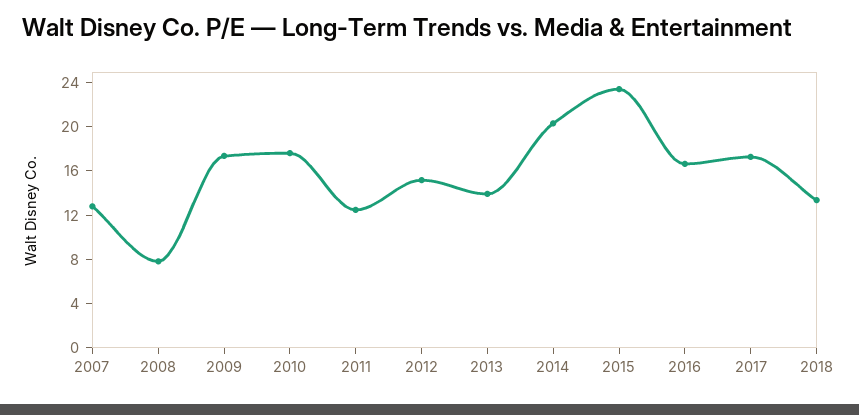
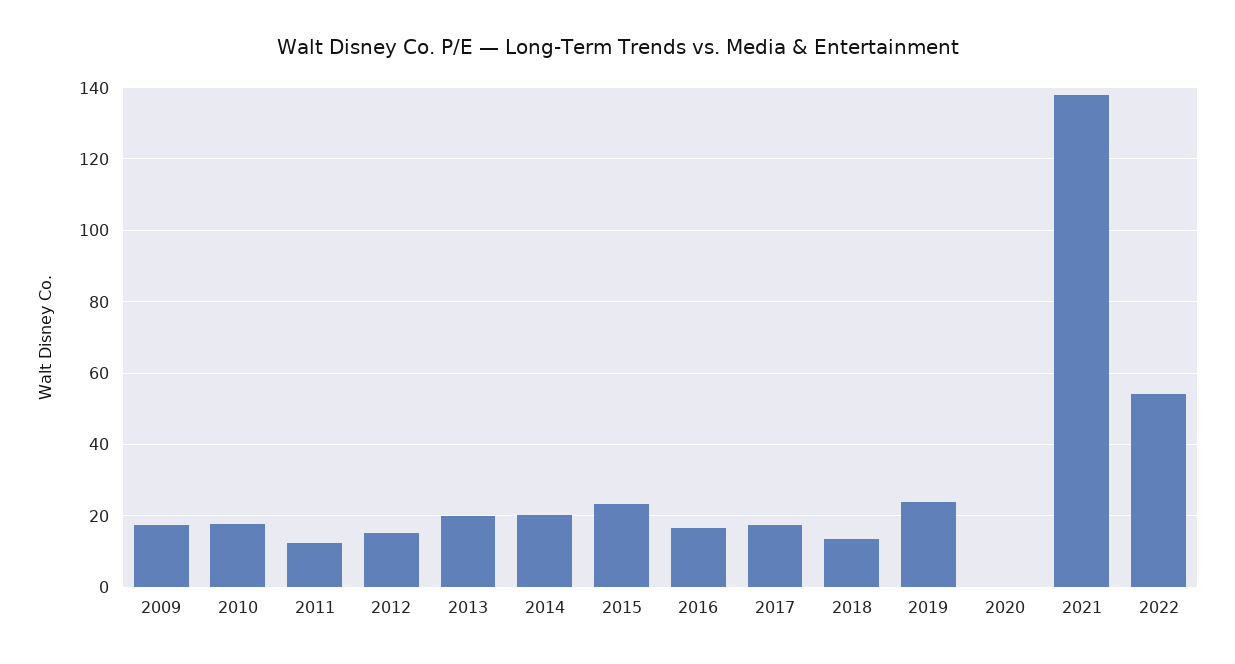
2007: 13 -> none
2008: 8 -> none
2013: 14 -> 20
2019: none -> 24
2020: none -> 0
2021: none -> 138
2022: none -> 54

